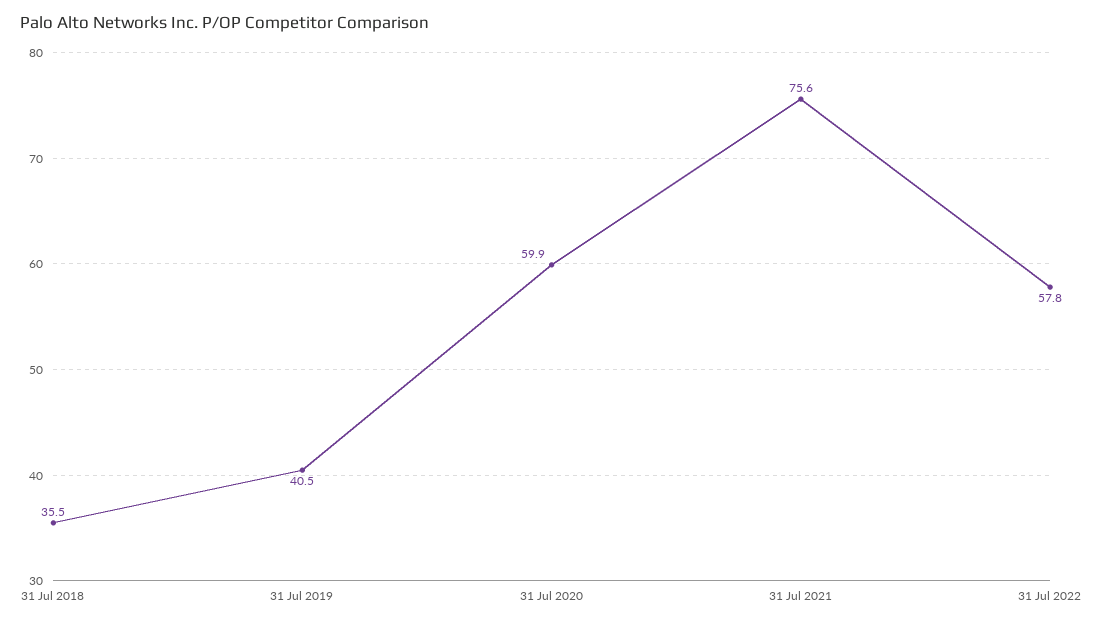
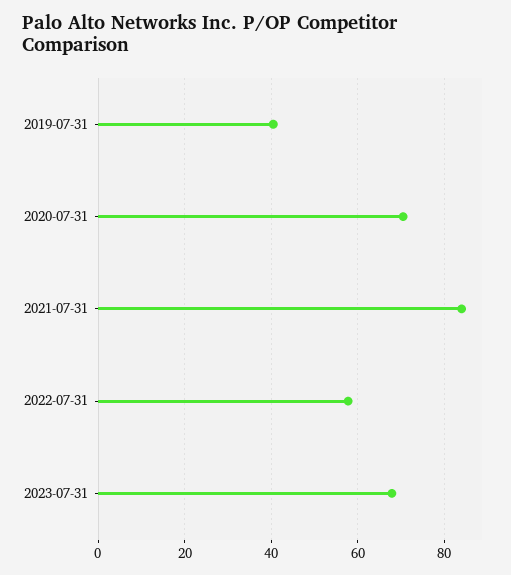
31 Jul 2018: 35.5 -> none
31 Jul 2020: 59.9 -> 70
31 Jul 2021: 75.6 -> 84
2023-07-31: none -> 68

